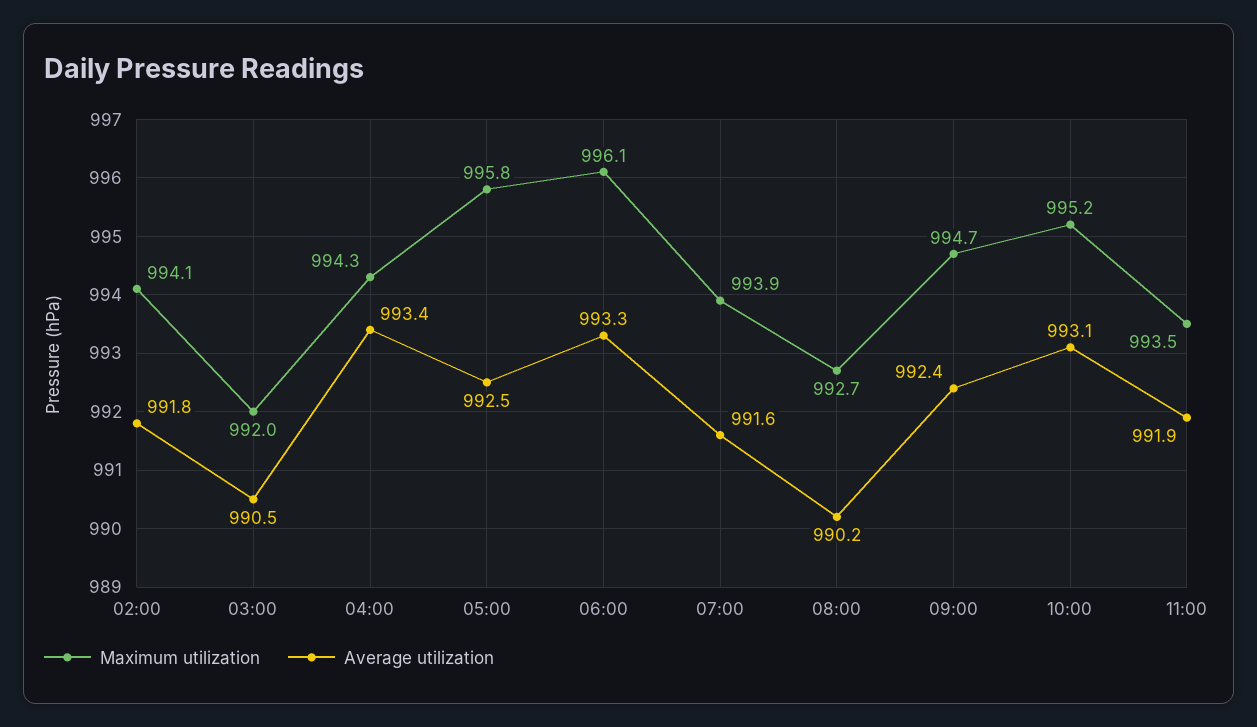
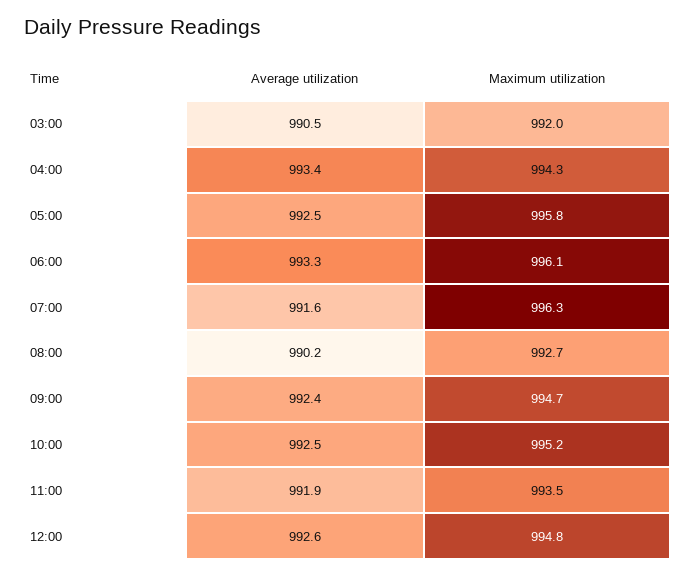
Maximum utilization, 02:00: 994.1 -> none
Average utilization, 02:00: 991.8 -> none
Maximum utilization, 07:00: 993.9 -> 996.3
Average utilization, 10:00: 993.1 -> 992.5
Average utilization, 12:00: none -> 992.6
Maximum utilization, 12:00: none -> 994.8

